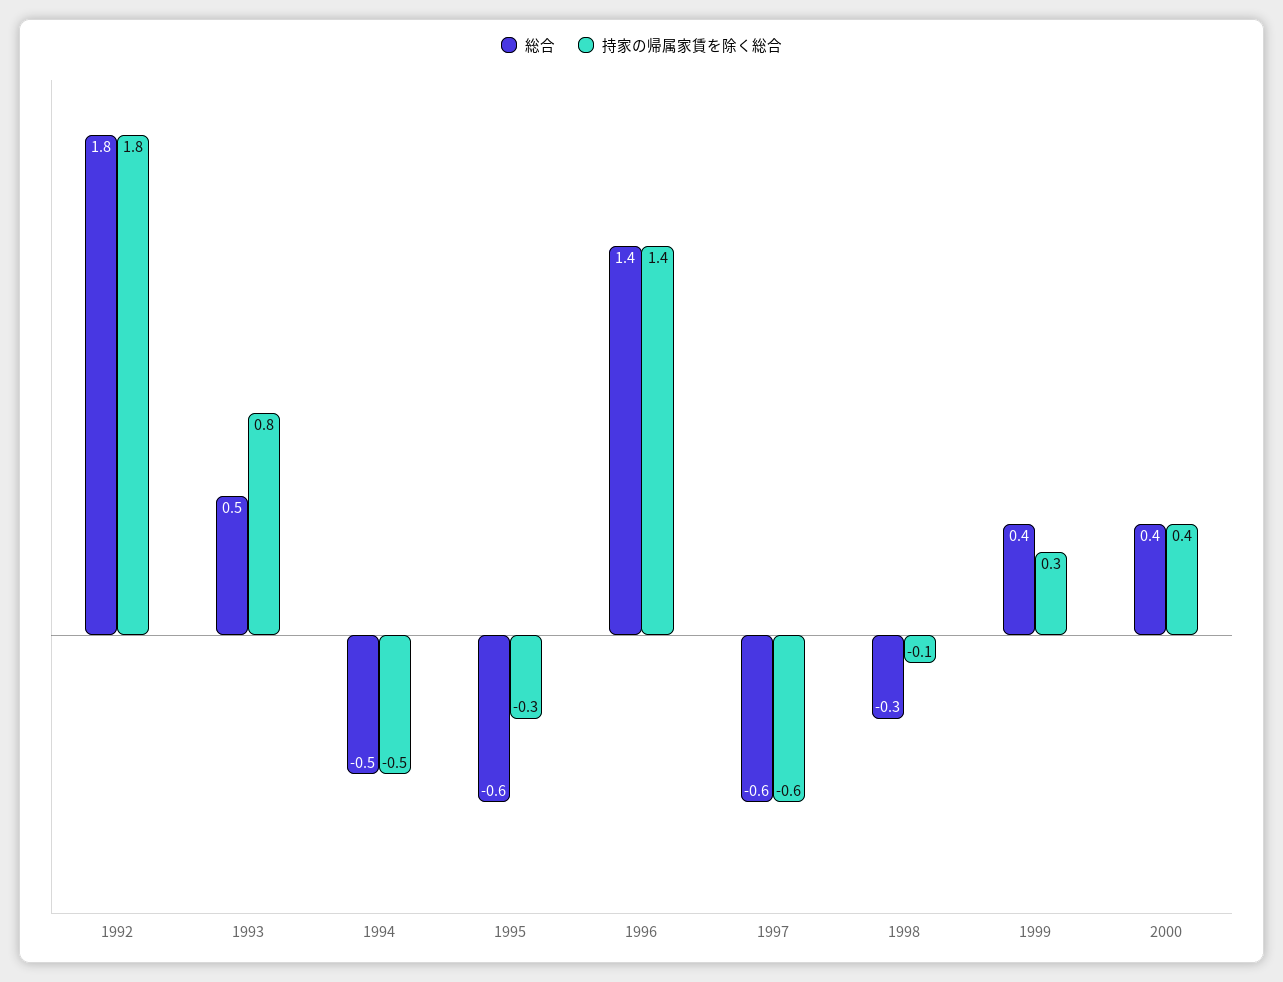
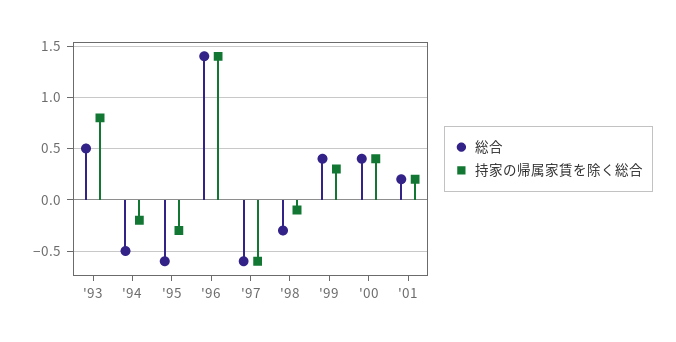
総合, 1992: 1.8 -> none
持家の帰属家賃を除く総合, 1992: 1.8 -> none
持家の帰属家賃を除く総合, 1994: -0.5 -> -0.2
総合, '01: none -> 0.2
持家の帰属家賃を除く総合, '01: none -> 0.2

